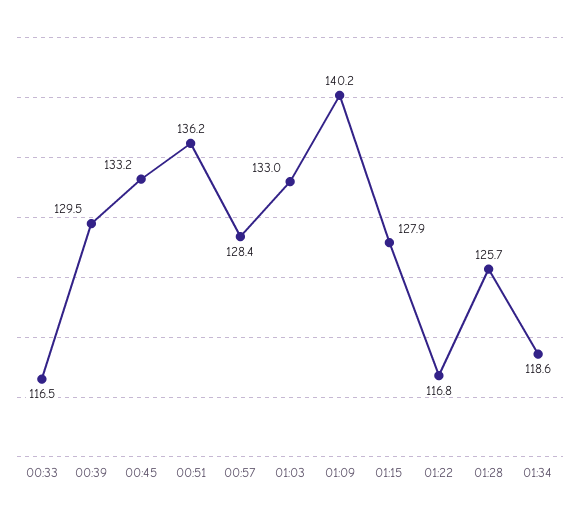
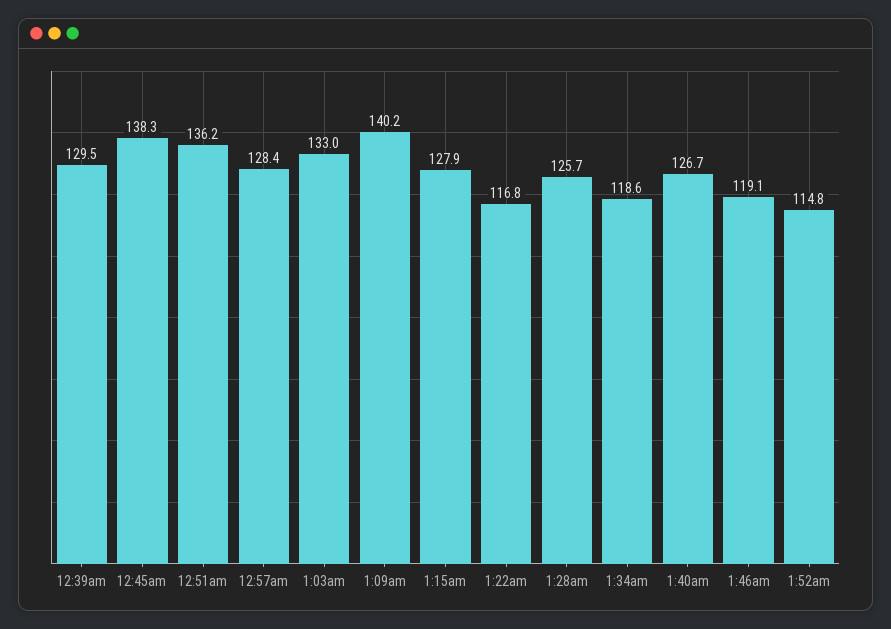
00:33: 116.5 -> none
00:45: 133.2 -> 138.3
1:40am: none -> 126.7
1:46am: none -> 119.1
1:52am: none -> 114.8

